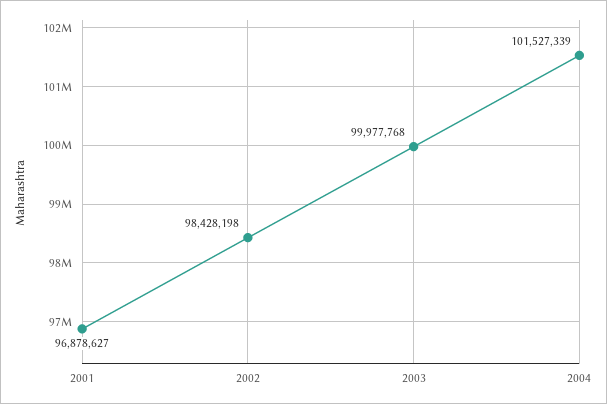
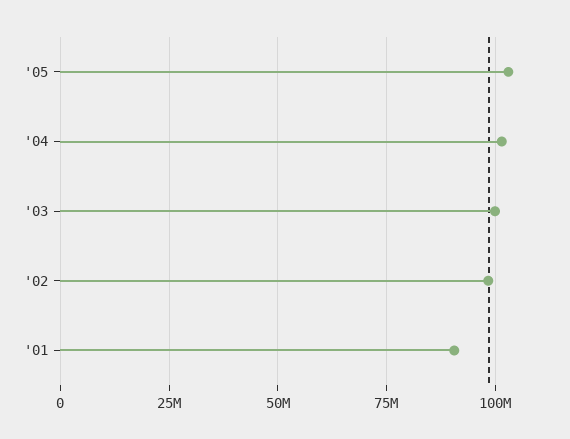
2001: 96878627 -> 90000000
'05: none -> 102500000

